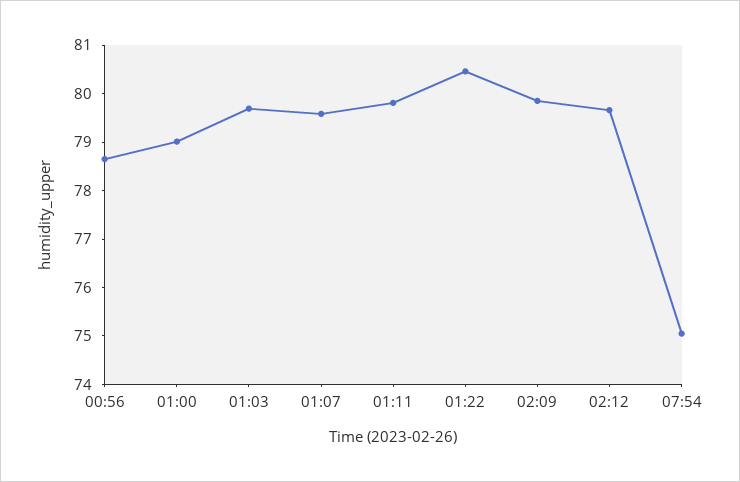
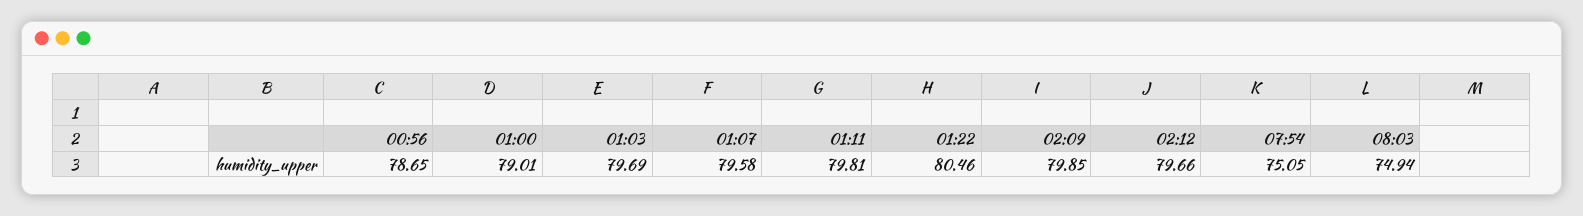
08:03: none -> 74.94

